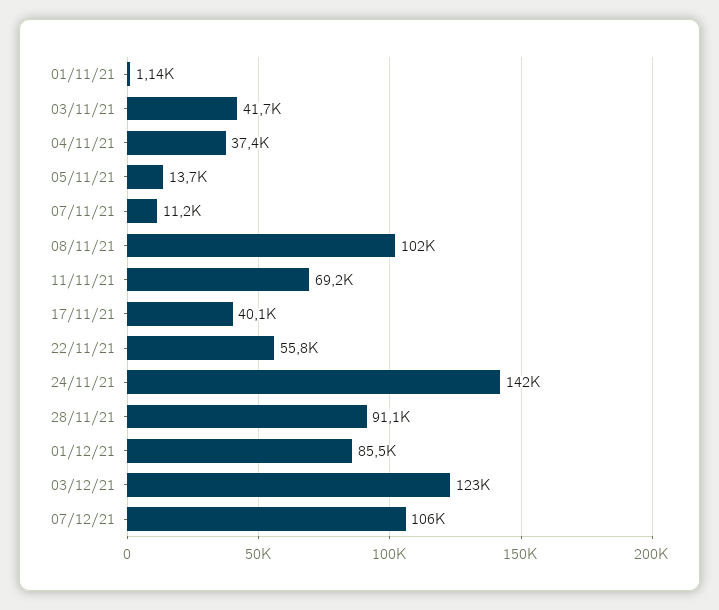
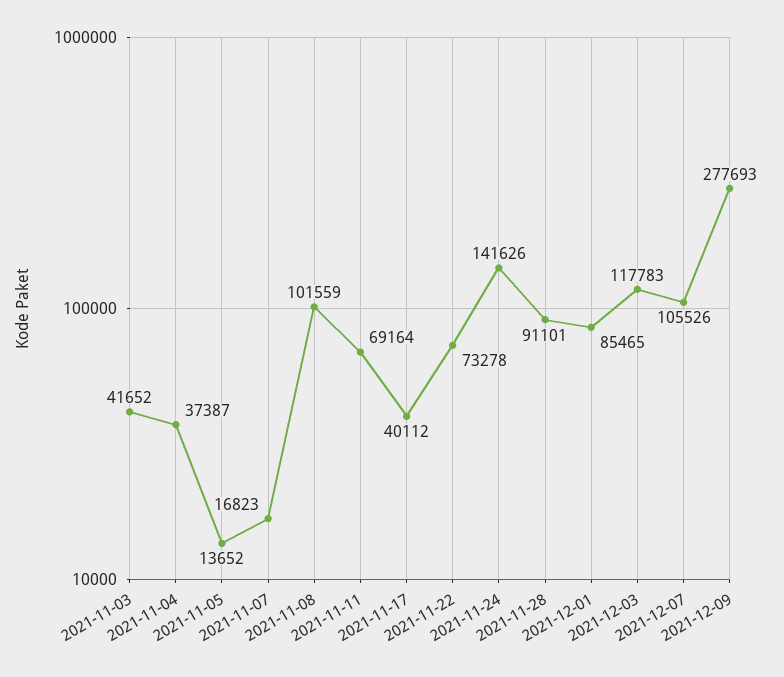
01/11/21: 1140 -> none
07/11/21: 11200 -> 16823
22/11/21: 55800 -> 73278
03/12/21: 123000 -> 117783
2021-12-09: none -> 277693

